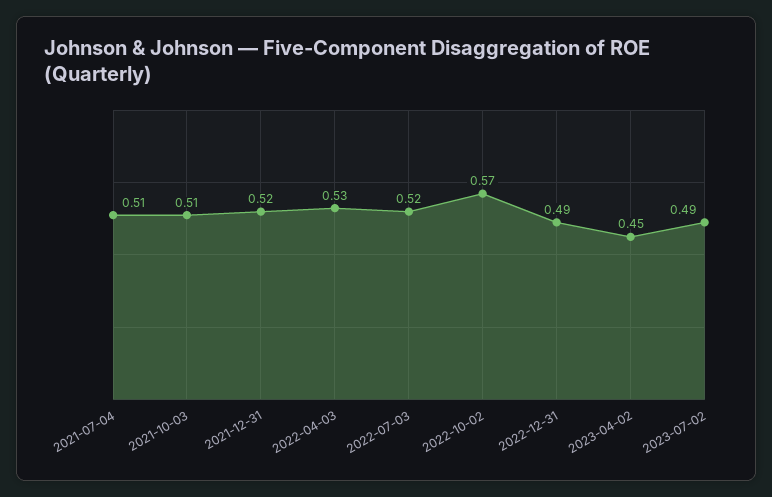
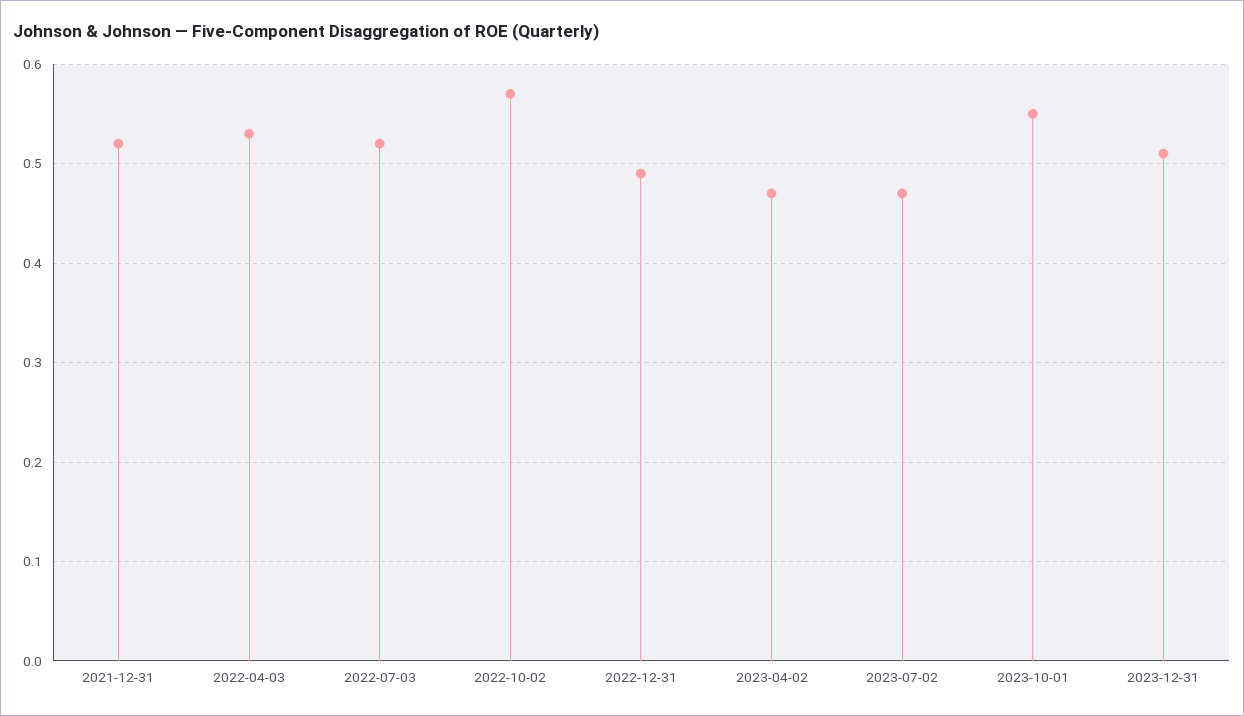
2021-07-04: 0.51 -> none
2021-10-03: 0.51 -> none
2023-04-02: 0.45 -> 0.47
2023-07-02: 0.49 -> 0.47
2023-10-01: none -> 0.55
2023-12-31: none -> 0.51

